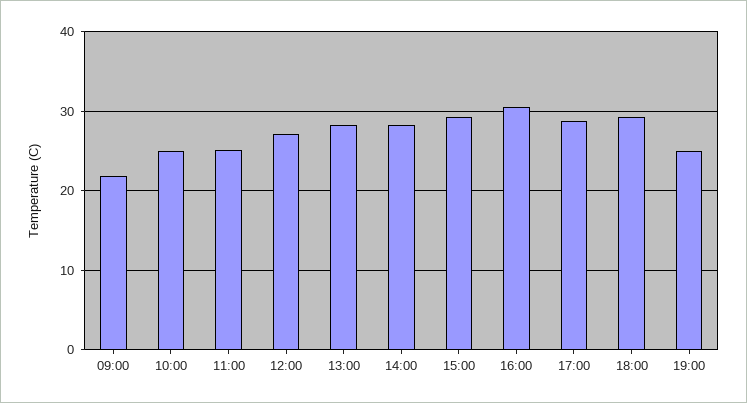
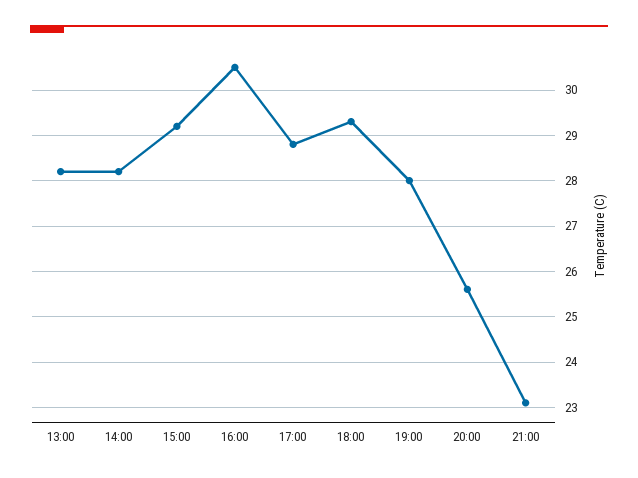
09:00: 22 -> none
10:00: 25 -> none
11:00: 25 -> none
12:00: 27 -> none
19:00: 25 -> 28
20:00: none -> 25.5
21:00: none -> 23

